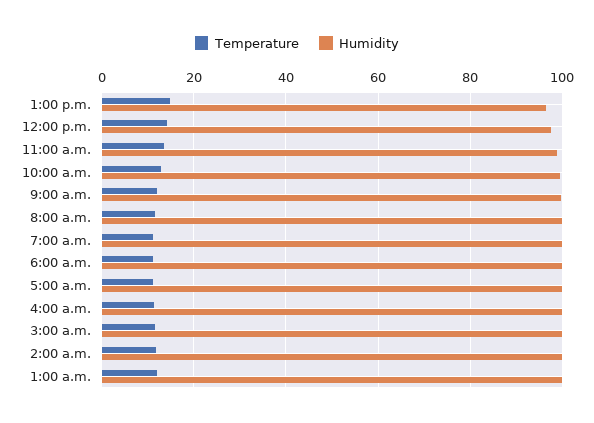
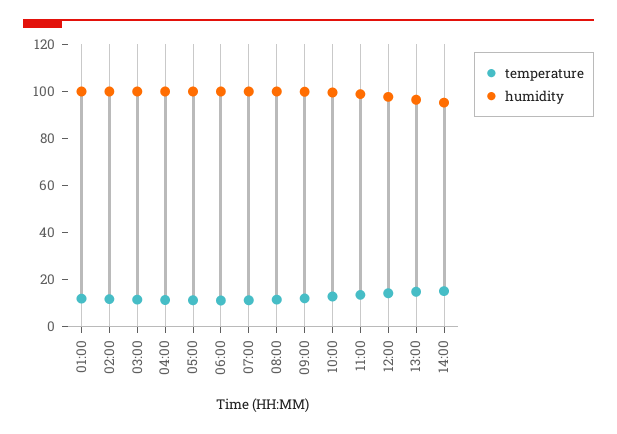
Temperature, 14:00: none -> 15
Humidity, 14:00: none -> 95

